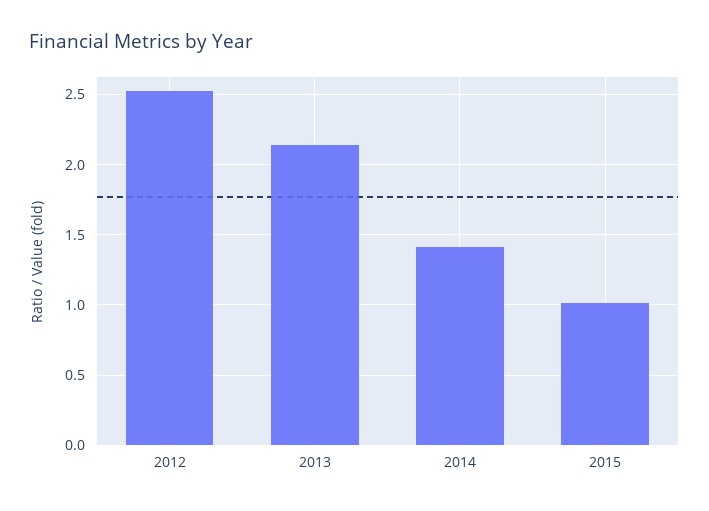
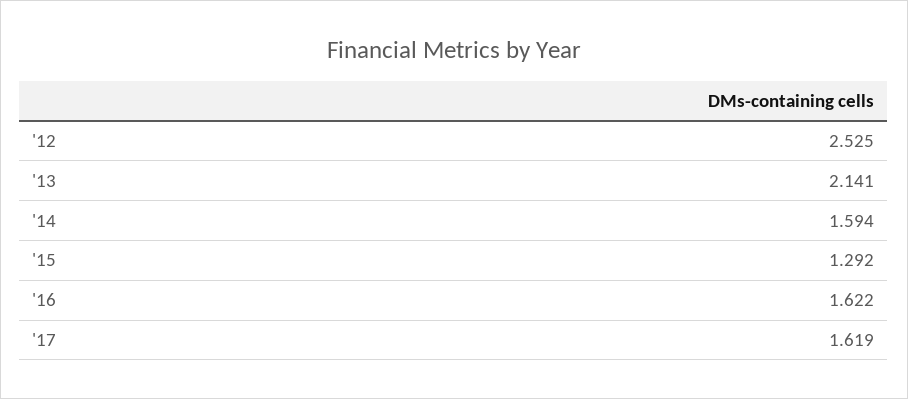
2014: 1.4 -> 1.594
2015: 1 -> 1.292
'16: none -> 1.622
'17: none -> 1.619

